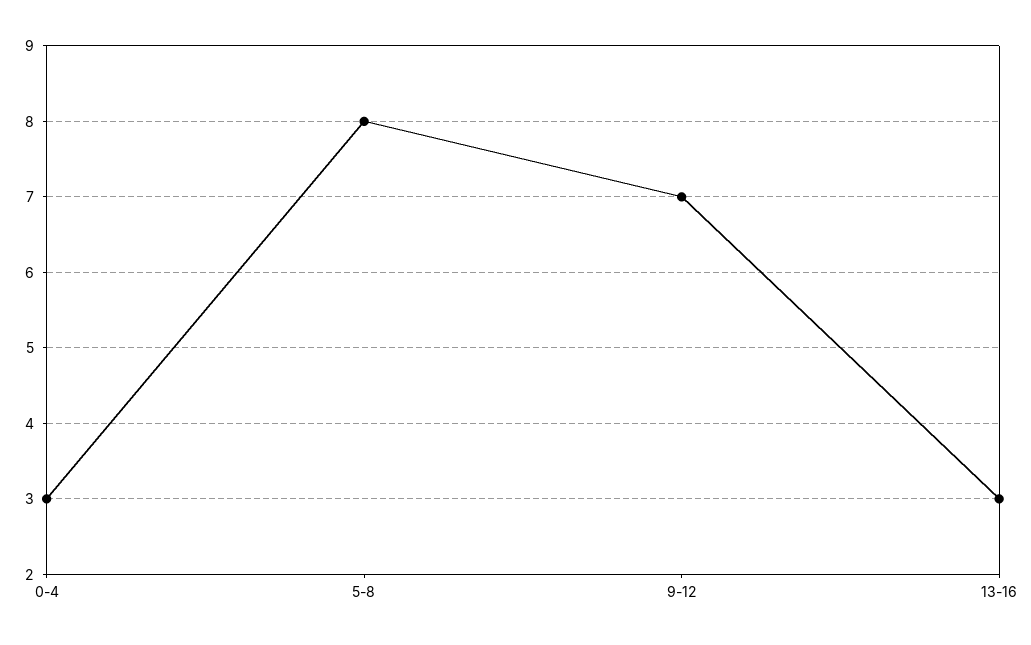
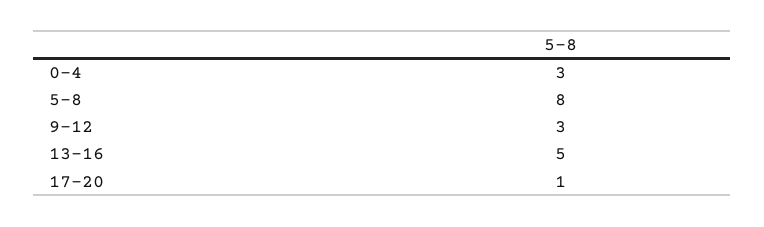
9-12: 7 -> 3
13-16: 3 -> 5
17-20: none -> 1

